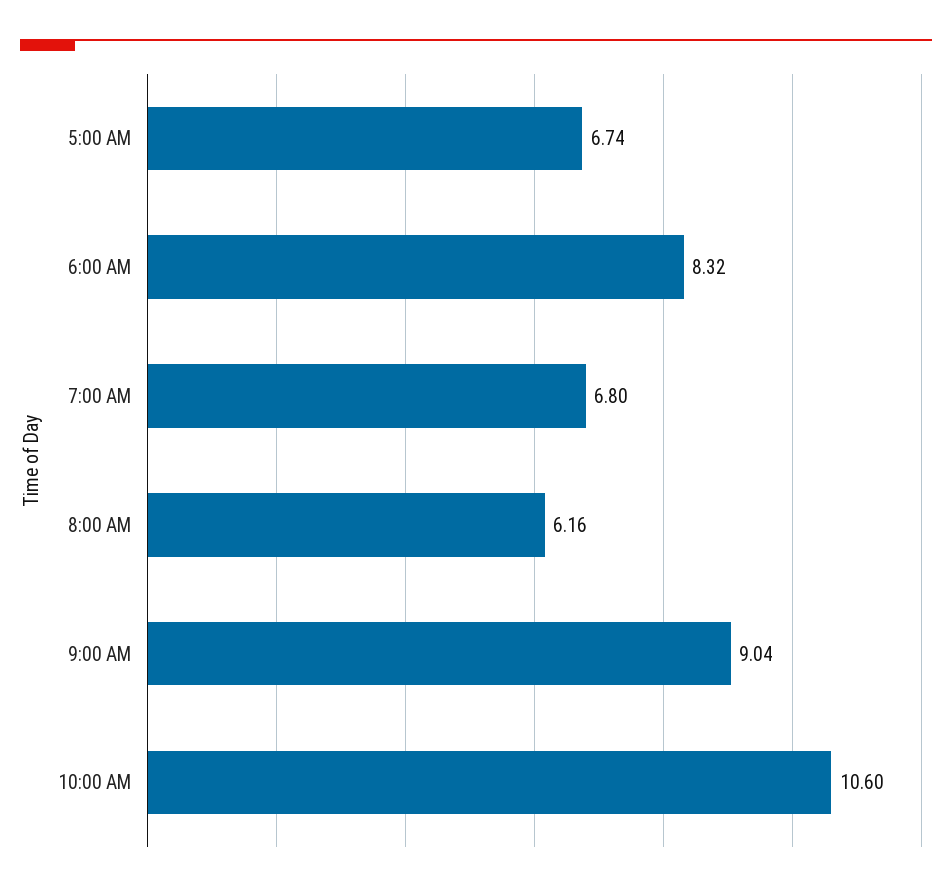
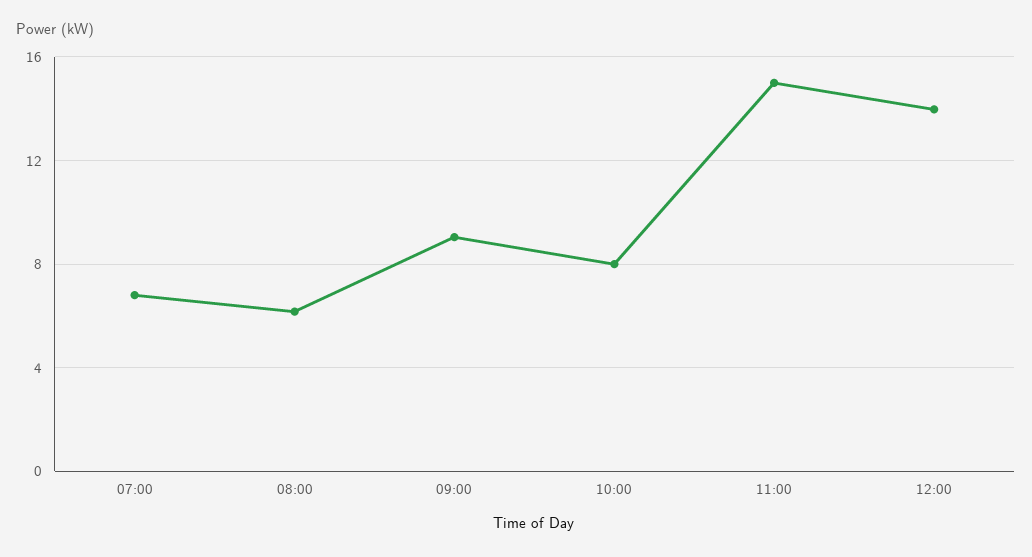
5:00 AM: 6.74 -> none
6:00 AM: 8.32 -> none
10:00 AM: 10.6 -> 8
11:00: none -> 15
12:00: none -> 14

